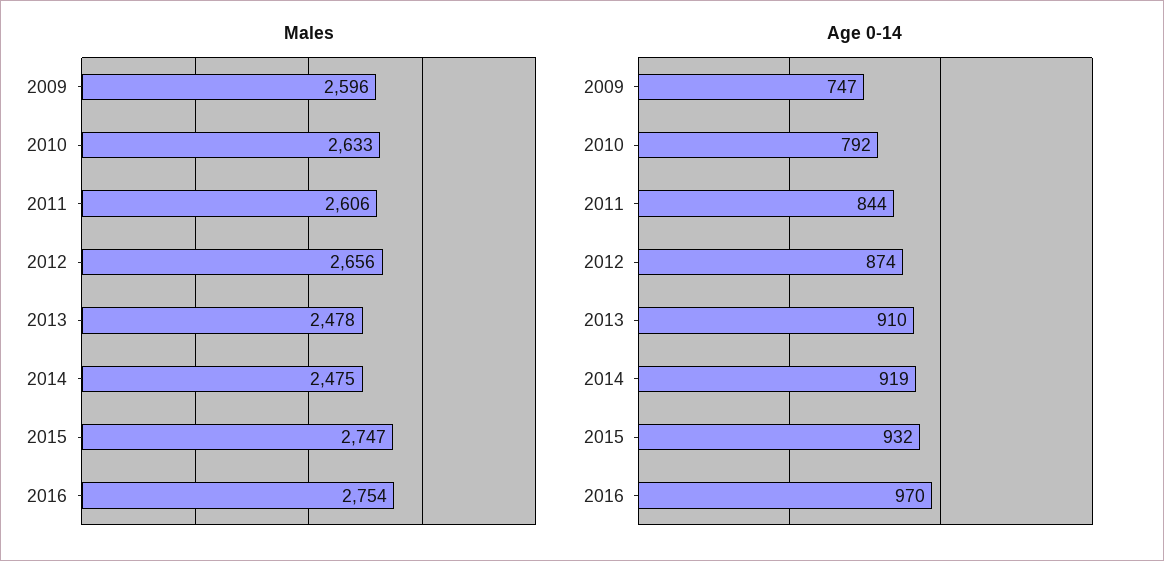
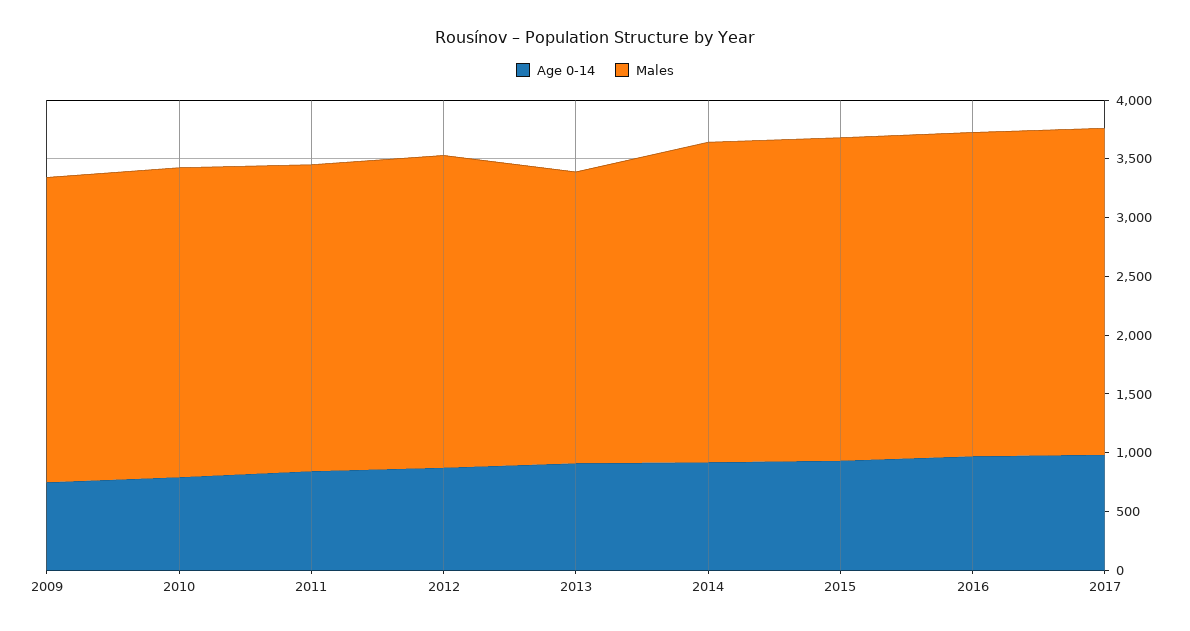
Males, 2014: 2475 -> 2700
Age 0-14, 2017: none -> 1000
Males, 2017: none -> 2800

